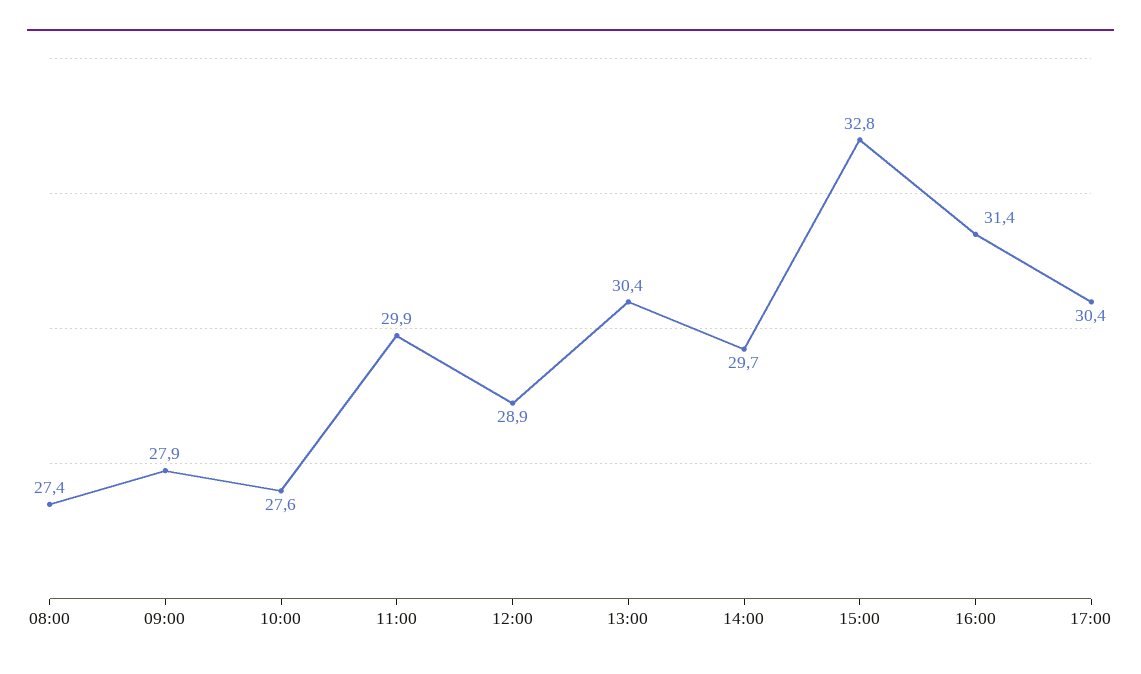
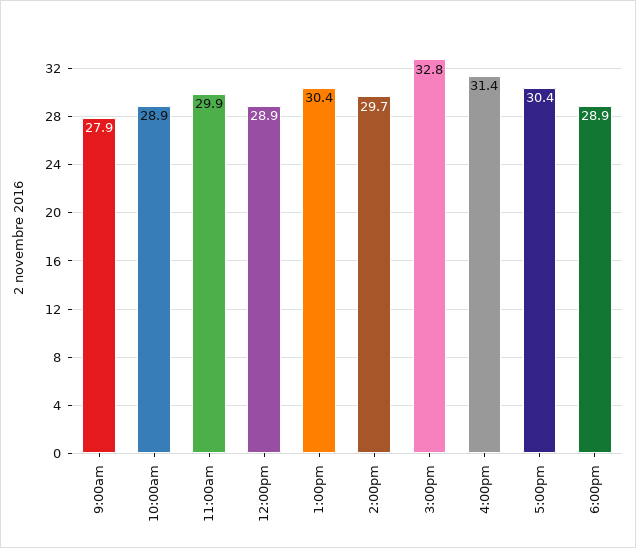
08:00: 27.4 -> none
10:00: 27.6 -> 28.9
6:00pm: none -> 28.9

